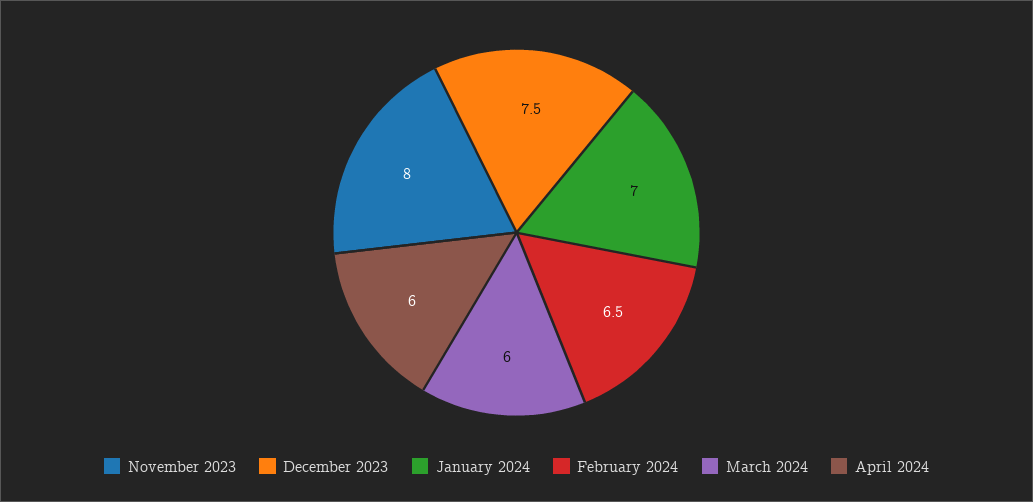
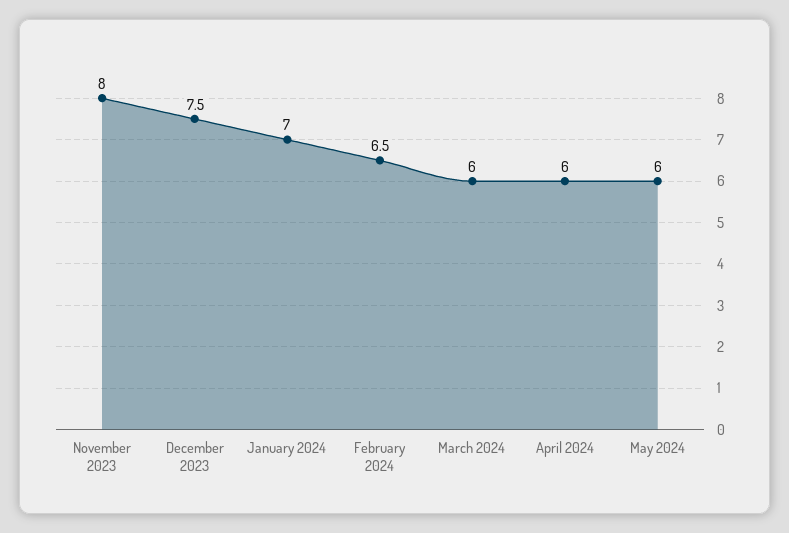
May 2024: none -> 6

